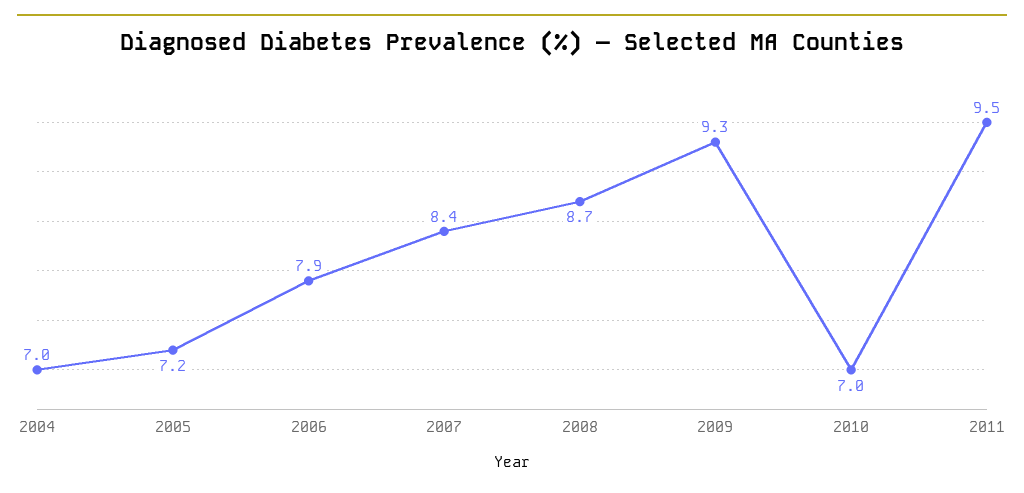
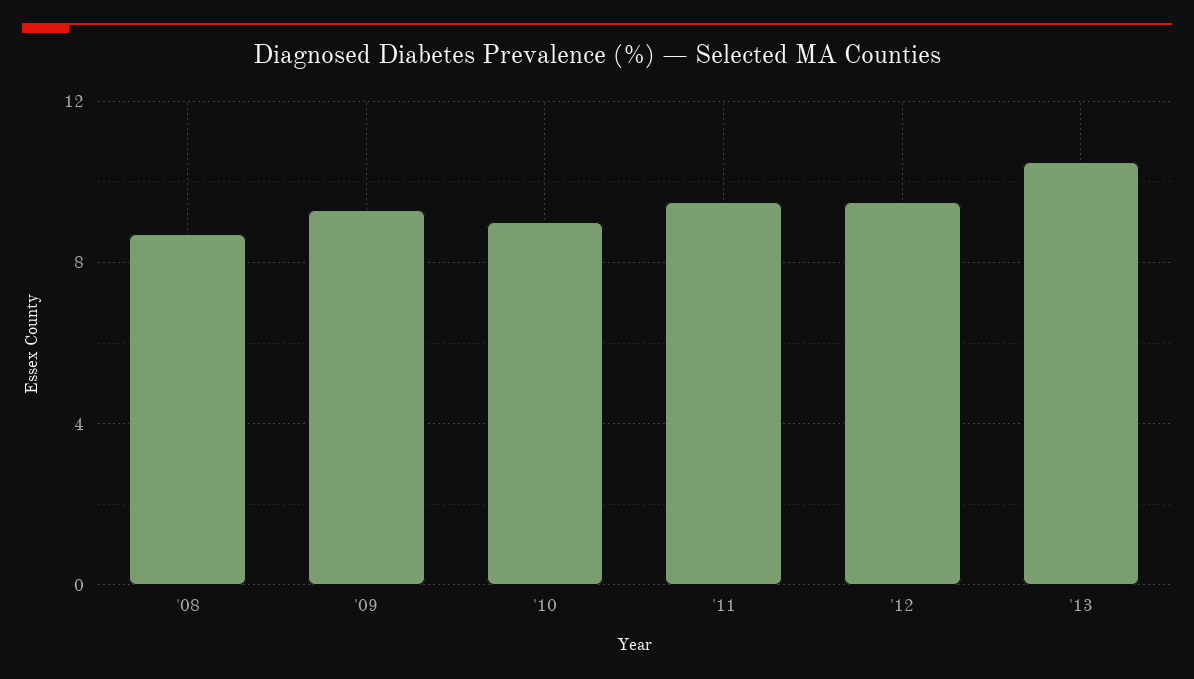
2004: 7 -> none
2005: 7.2 -> none
2006: 7.9 -> none
2007: 8.4 -> none
2010: 7 -> 9
'12: none -> 9.5
'13: none -> 10.5

